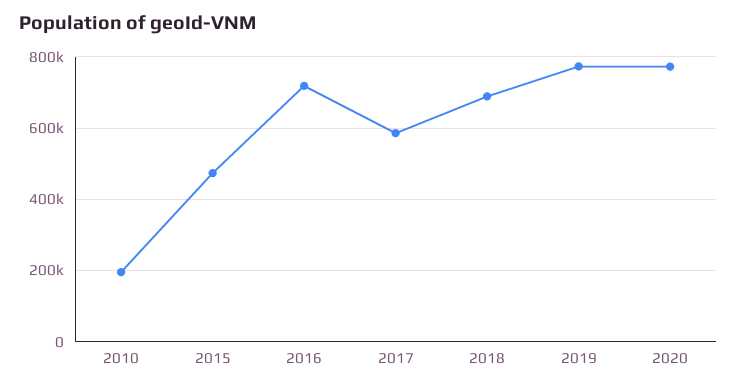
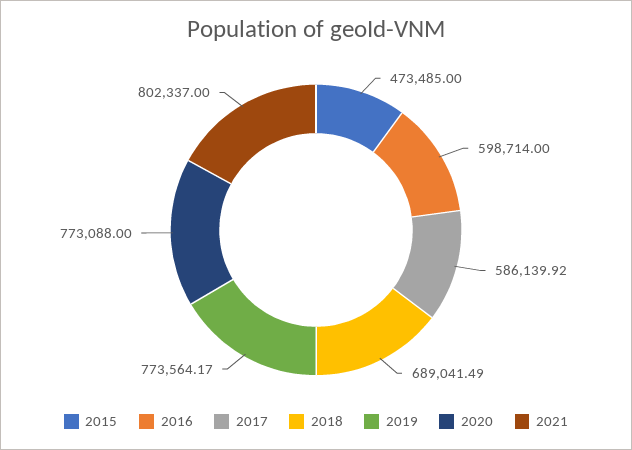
2010: 200000 -> none
2016: 720000 -> 598714
2021: none -> 802337

